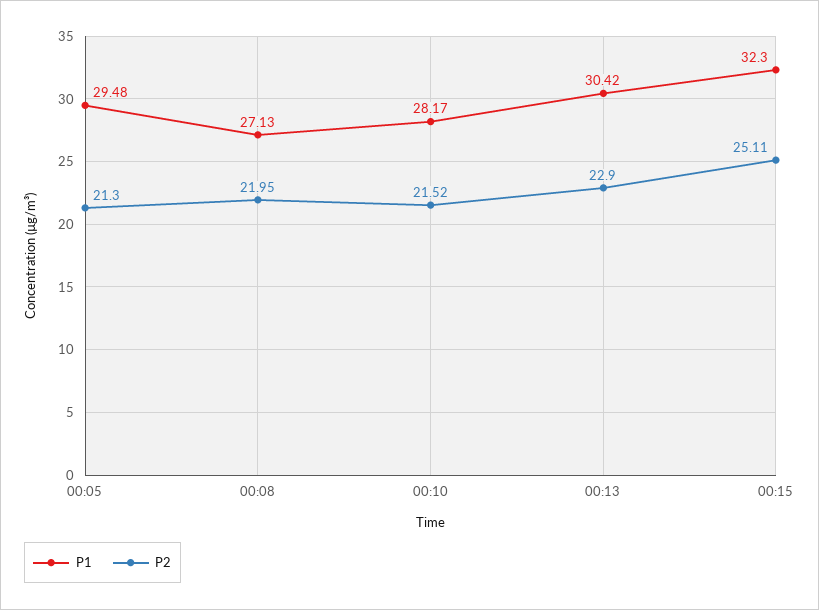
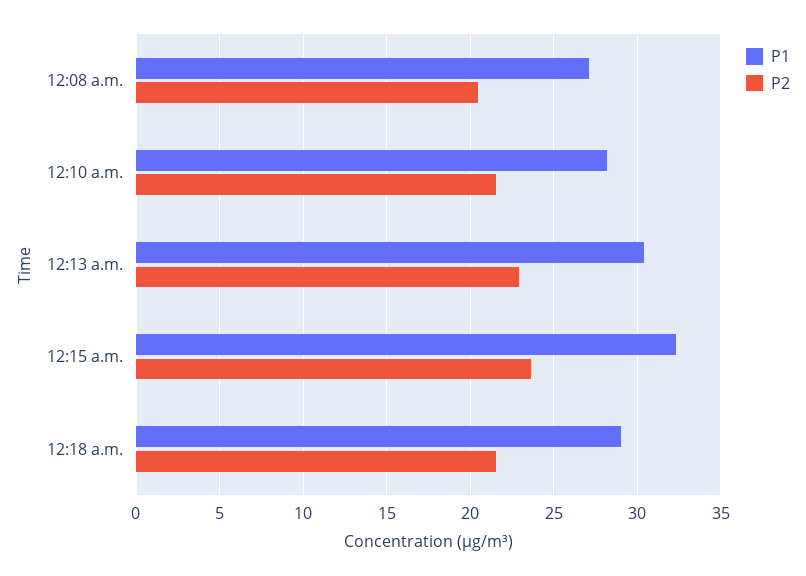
P1, 00:05: 29.48 -> none
P2, 00:05: 21.3 -> none
P2, 00:08: 21.95 -> 20.5
P2, 00:15: 25.11 -> 23.5
P1, 12:18 a.m.: none -> 29
P2, 12:18 a.m.: none -> 21.5

